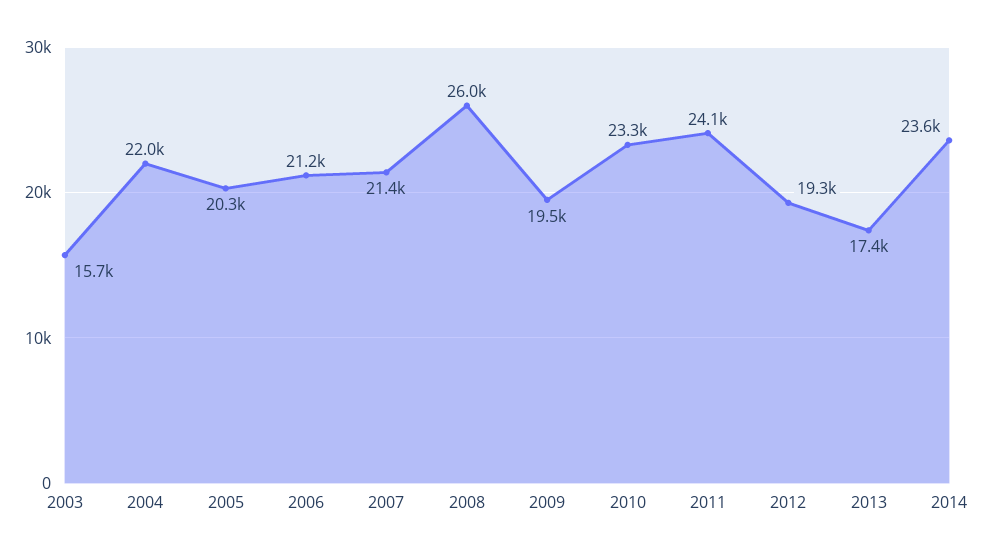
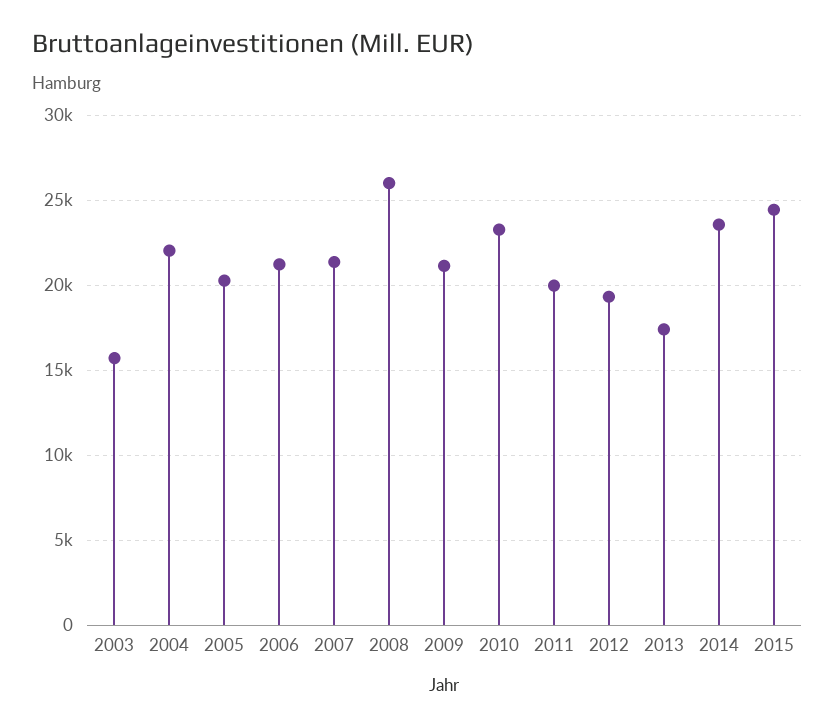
2009: 19500 -> 21000
2011: 24100 -> 20000
2015: none -> 24500

